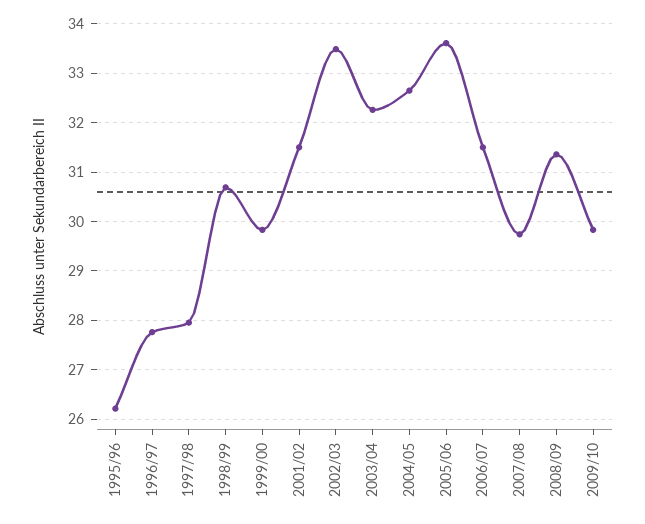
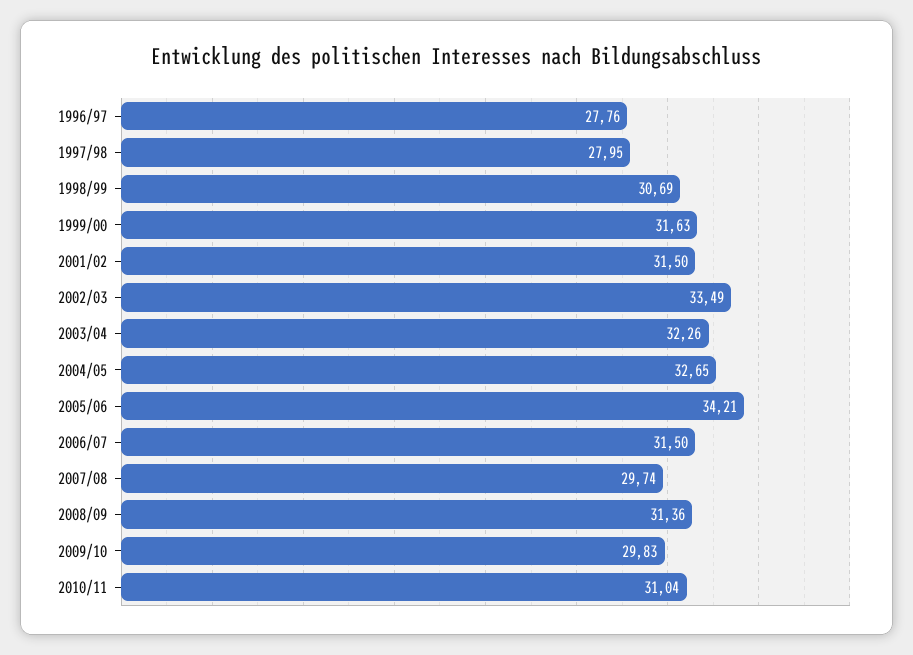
1995/96: 26.2 -> none
1999/00: 29.8 -> 31.63
2005/06: 33.6 -> 34.21
2010/11: none -> 31.04

